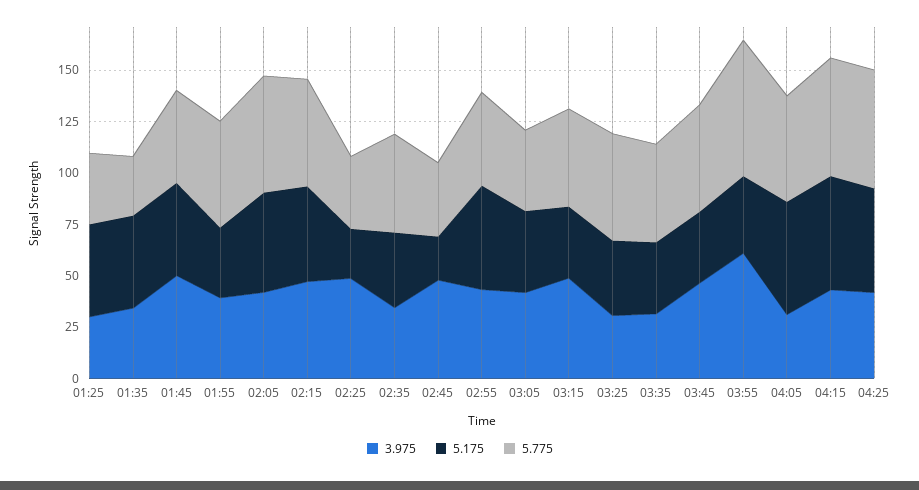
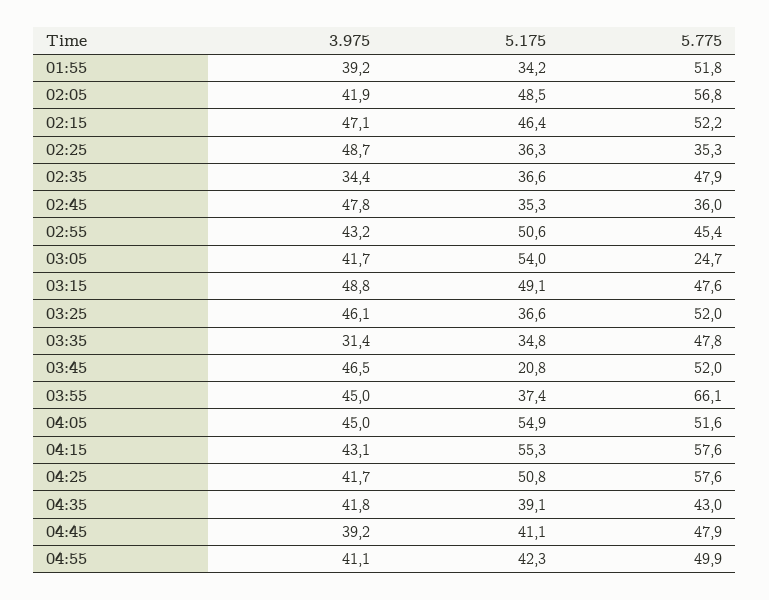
3.975, 01:25: 30 -> none
5.175, 01:25: 45 -> none
5.775, 01:25: 35 -> none
3.975, 01:35: 35 -> none
5.175, 01:35: 45 -> none
5.775, 01:35: 30 -> none
3.975, 01:45: 50 -> none
5.175, 01:45: 45 -> none
5.775, 01:45: 45 -> none
5.175, 02:25: 25 -> 36.3
5.175, 02:45: 20 -> 35.3
5.175, 03:05: 40 -> 54
5.775, 03:05: 40 -> 24.7
5.175, 03:15: 35 -> 49.1
3.975, 03:25: 30 -> 46.1
5.175, 03:45: 35 -> 20.8
3.975, 03:55: 60 -> 45
3.975, 04:05: 30 -> 45
3.975, 04:35: none -> 41.8
5.175, 04:35: none -> 39.1
5.775, 04:35: none -> 43
3.975, 04:45: none -> 39.2
5.175, 04:45: none -> 41.1
5.775, 04:45: none -> 47.9
3.975, 04:55: none -> 41.1
5.175, 04:55: none -> 42.3
5.775, 04:55: none -> 49.9

